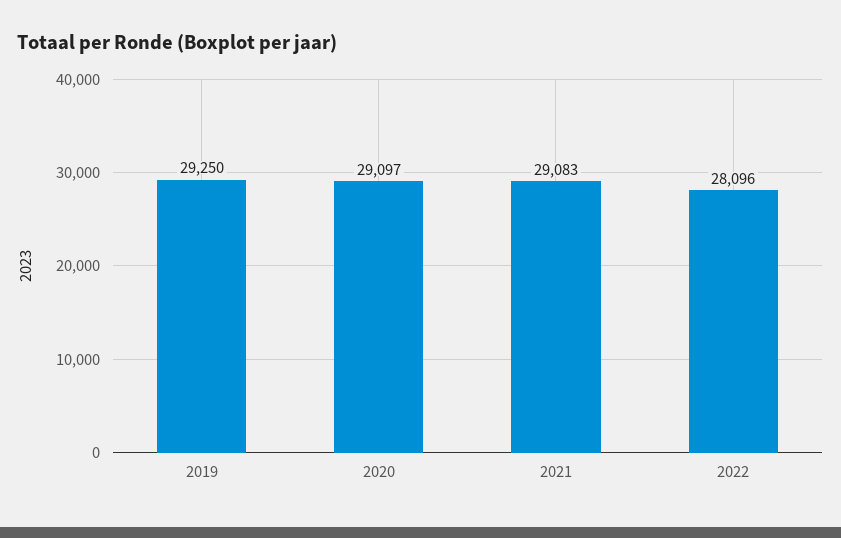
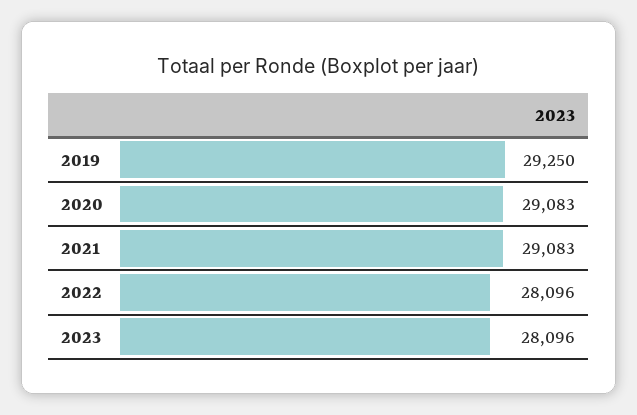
2020: 29097 -> 29083
2023: none -> 28096

